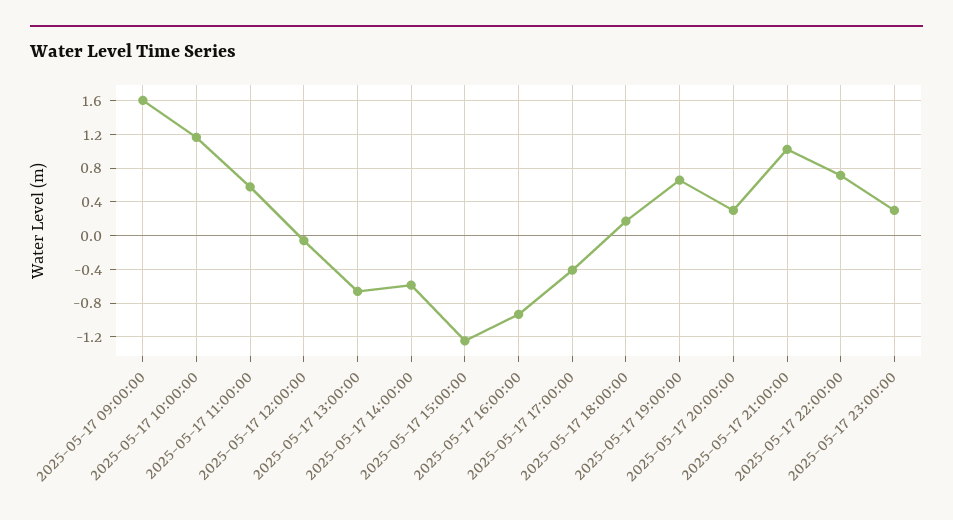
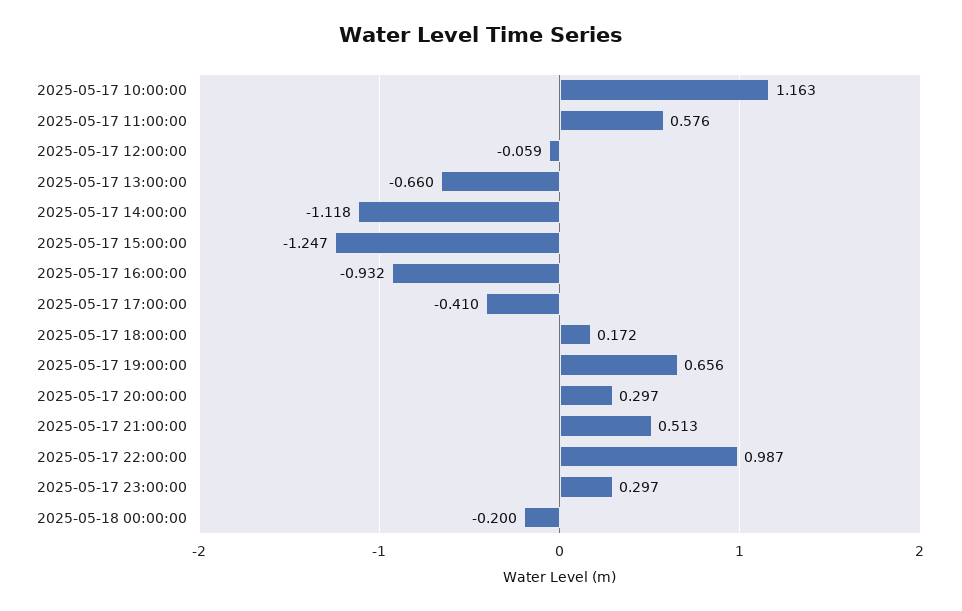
2025-05-17 09:00:00: 1.6 -> none
2025-05-17 14:00:00: -0.6 -> -1.118
2025-05-17 21:00:00: 1 -> 0.513
2025-05-17 22:00:00: 0.7 -> 0.987
2025-05-18 00:00:00: none -> -0.2

